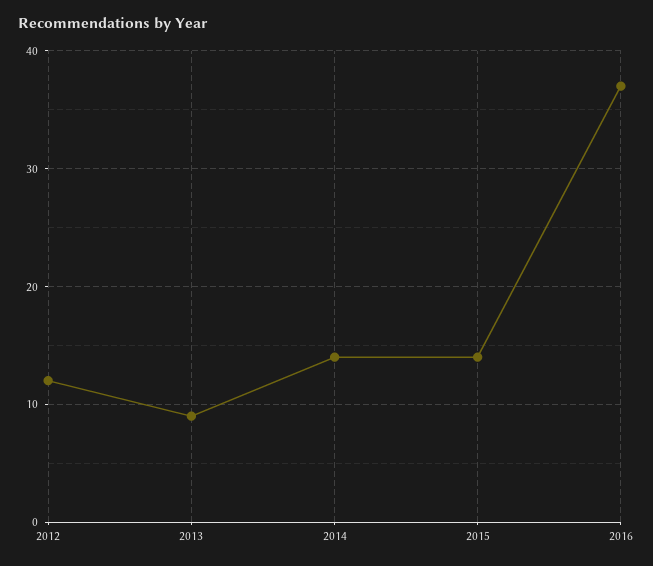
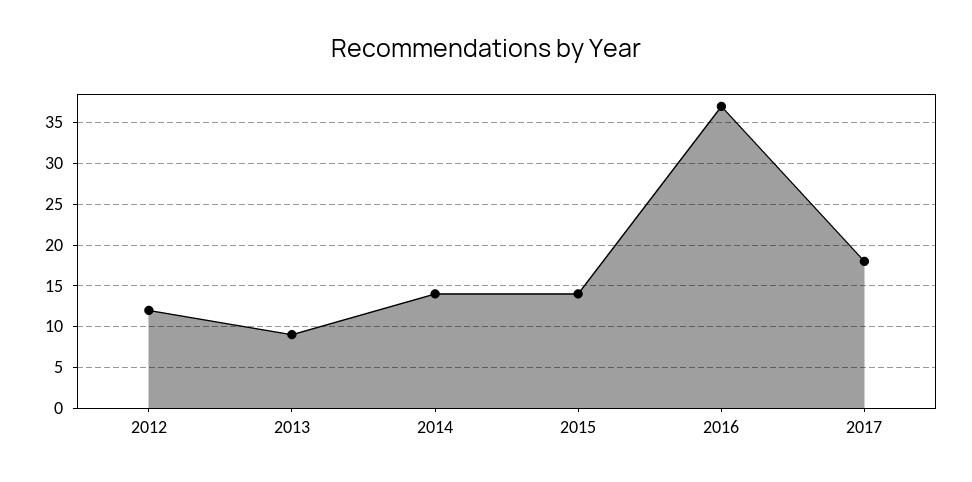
2017: none -> 18

